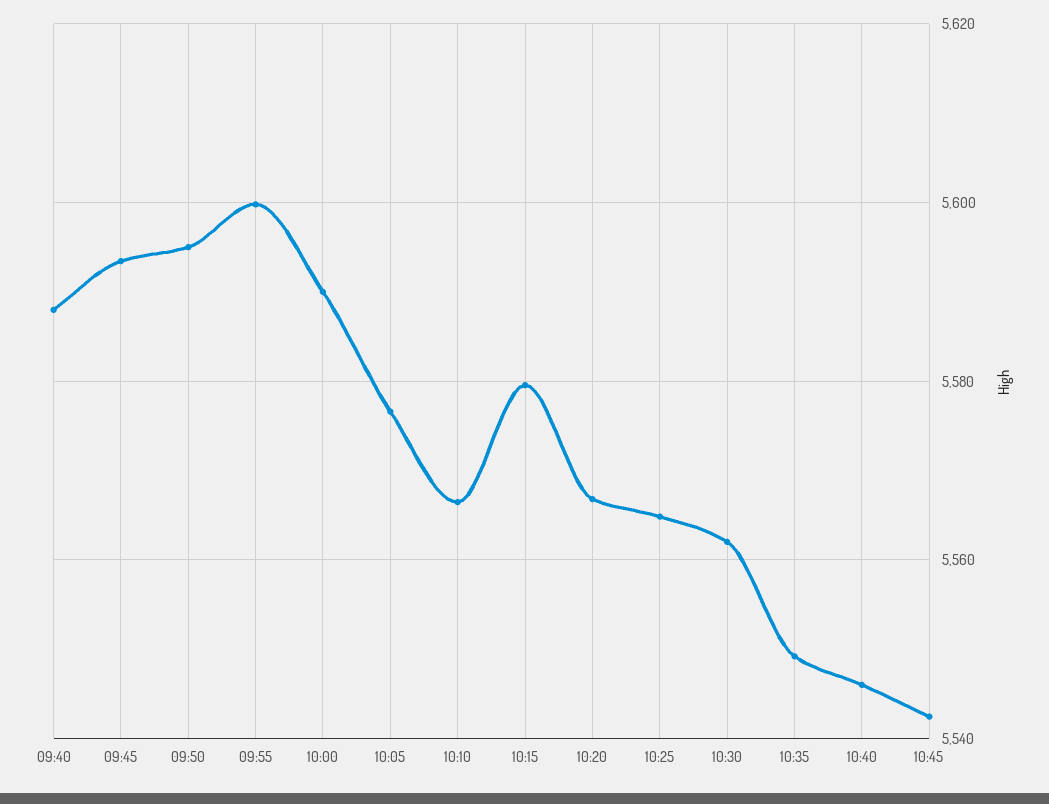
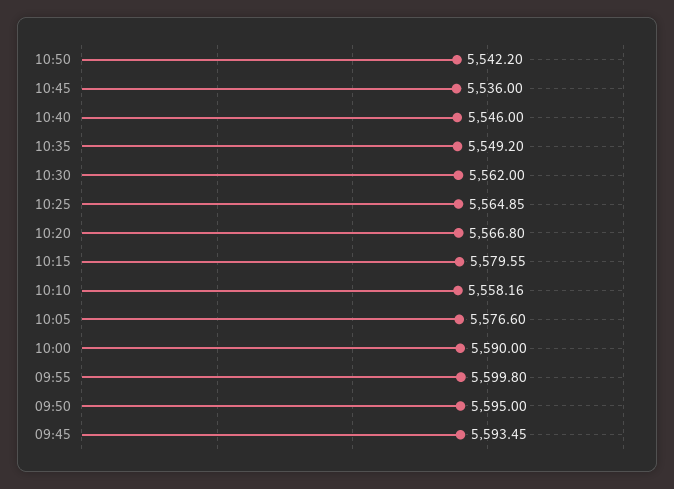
09:40: 5588 -> none
10:10: 5566 -> 5558.16
10:45: 5542 -> 5536
10:50: none -> 5542.2

